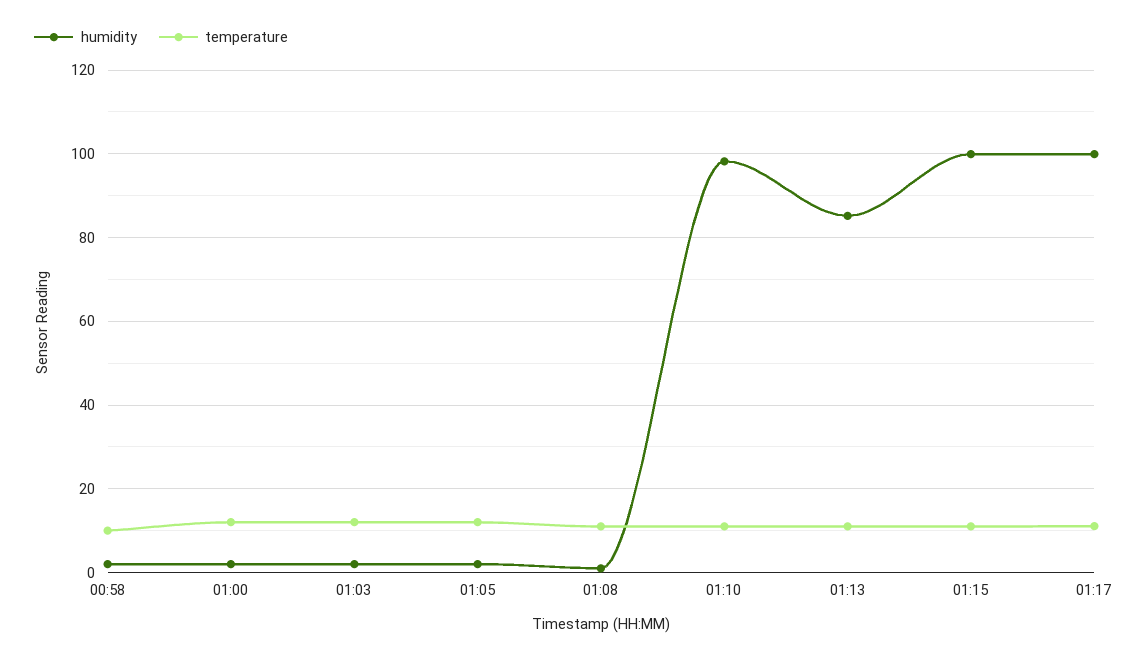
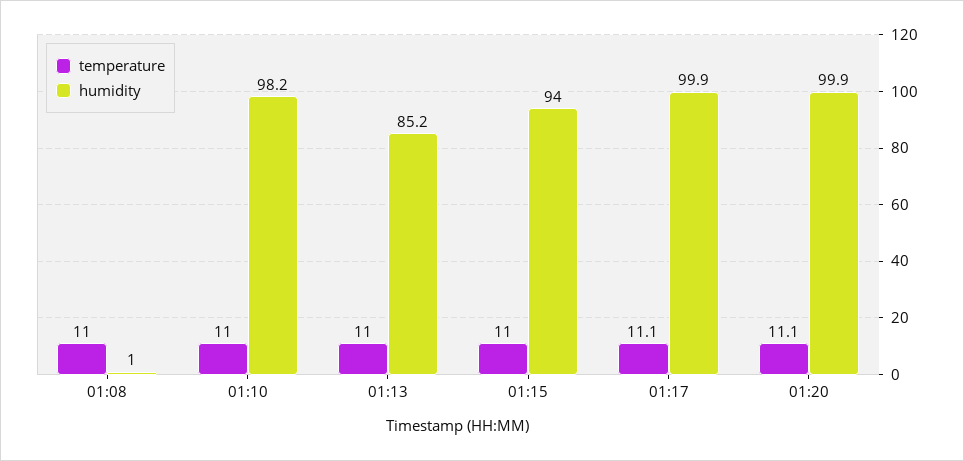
humidity, 00:58: 2 -> none
temperature, 00:58: 10 -> none
humidity, 01:00: 2 -> none
temperature, 01:00: 12 -> none
humidity, 01:03: 2 -> none
temperature, 01:03: 12 -> none
humidity, 01:05: 2 -> none
temperature, 01:05: 12 -> none
humidity, 01:15: 100 -> 94
temperature, 01:20: none -> 11.1
humidity, 01:20: none -> 99.9

